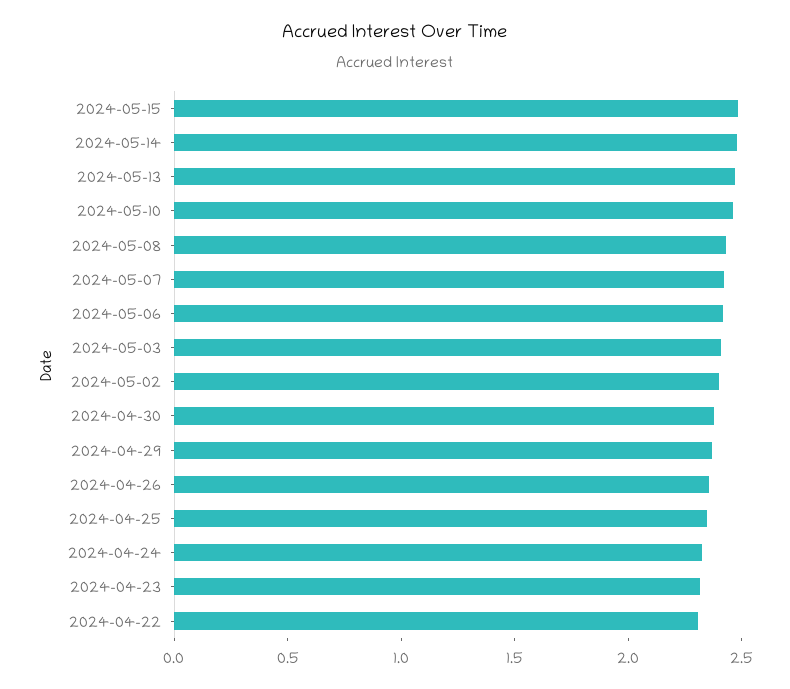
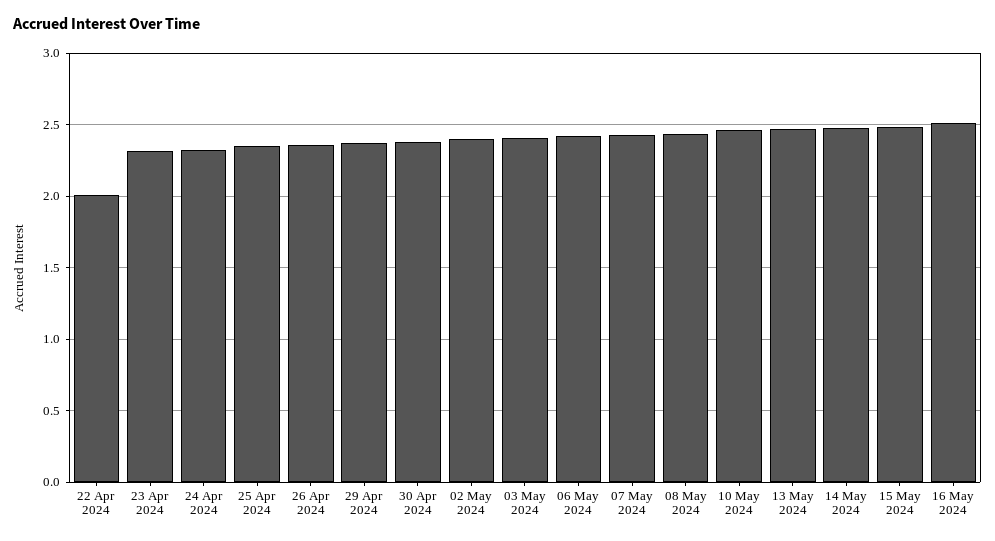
2024-04-22: 2.3 -> 2
16 May 2024: none -> 2.5

